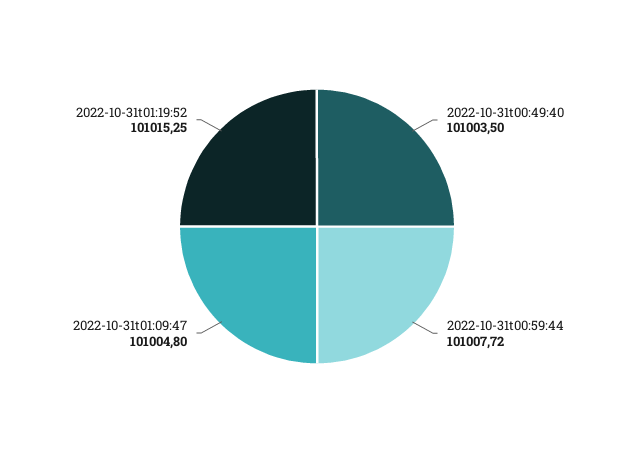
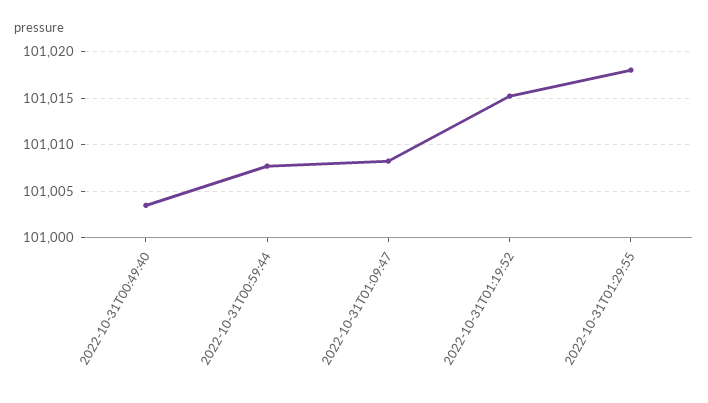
2022-10-31t01:09:47: 101004.8 -> 101008
2022-10-31T01:29:55: none -> 101018

